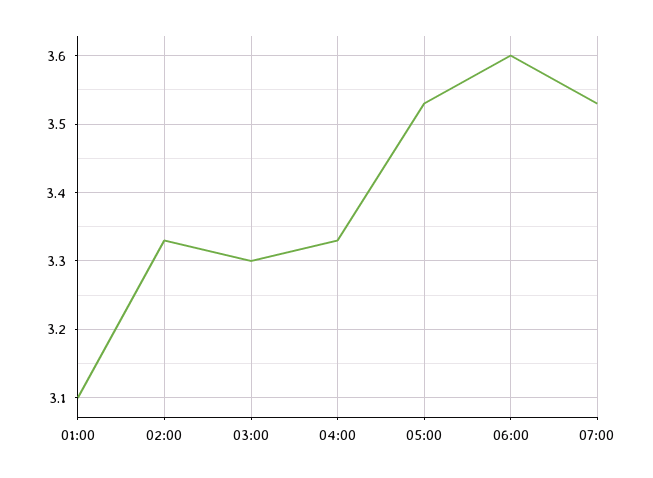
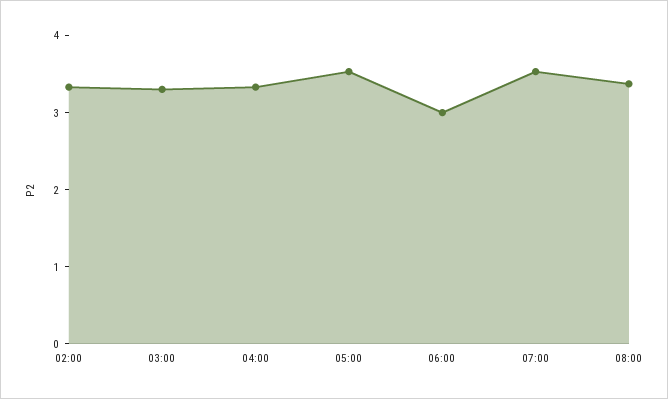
01:00: 3.1 -> none
06:00: 3.6 -> 3
08:00: none -> 3.4

